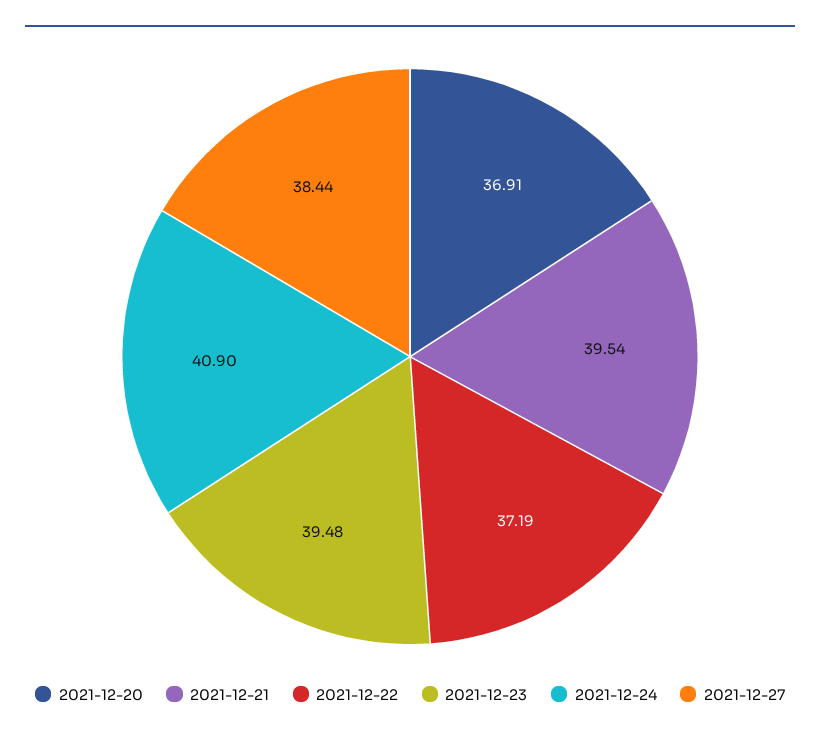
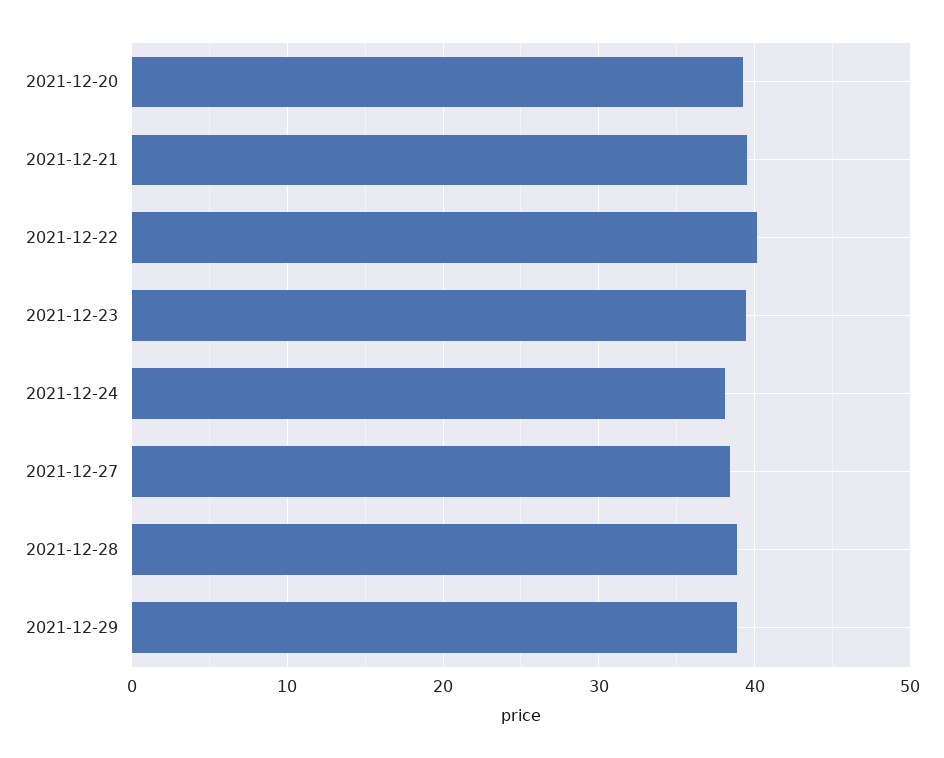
2021-12-20: 36.91 -> 39
2021-12-22: 37.19 -> 40
2021-12-24: 40.9 -> 38
2021-12-28: none -> 39
2021-12-29: none -> 39

